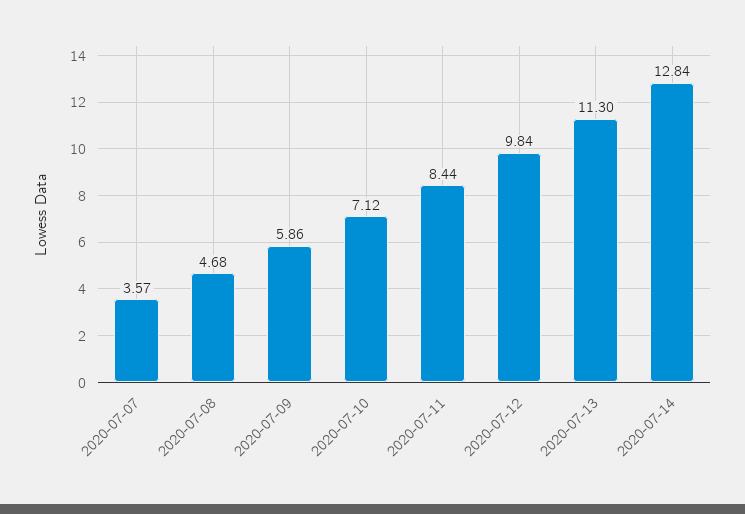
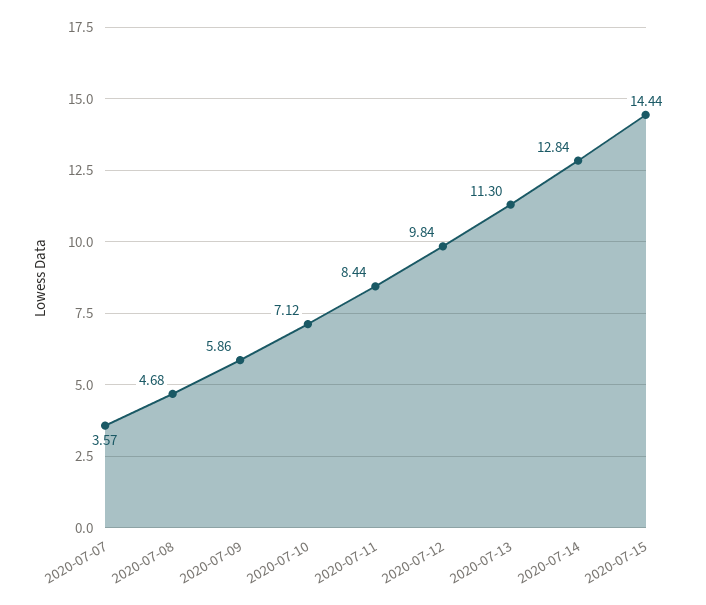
2020-07-15: none -> 14.44

